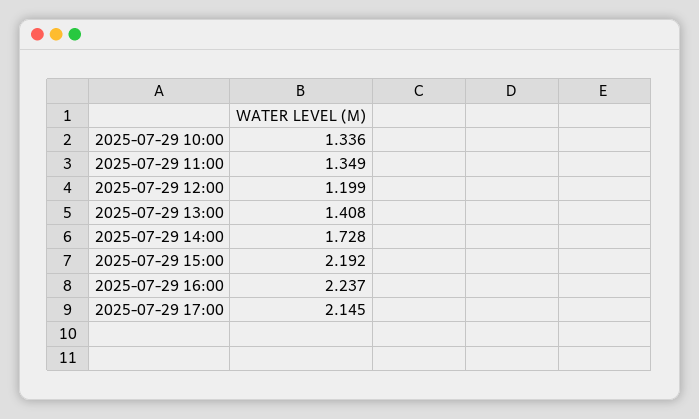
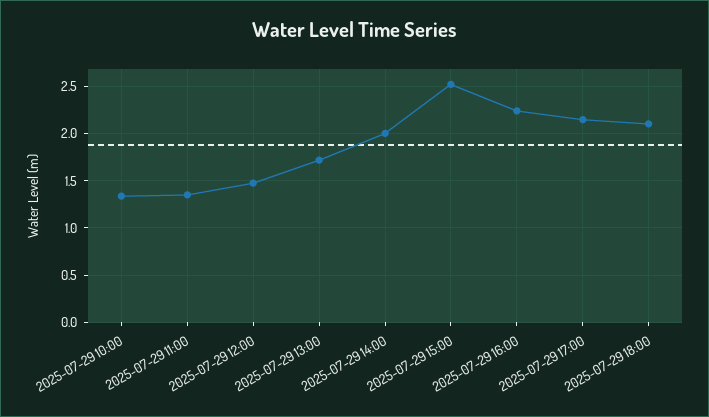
2025-07-29 12:00: 1.199 -> 1.5
2025-07-29 13:00: 1.408 -> 1.7
2025-07-29 14:00: 1.728 -> 2
2025-07-29 15:00: 2.192 -> 2.5
2025-07-29 18:00: none -> 2.1

